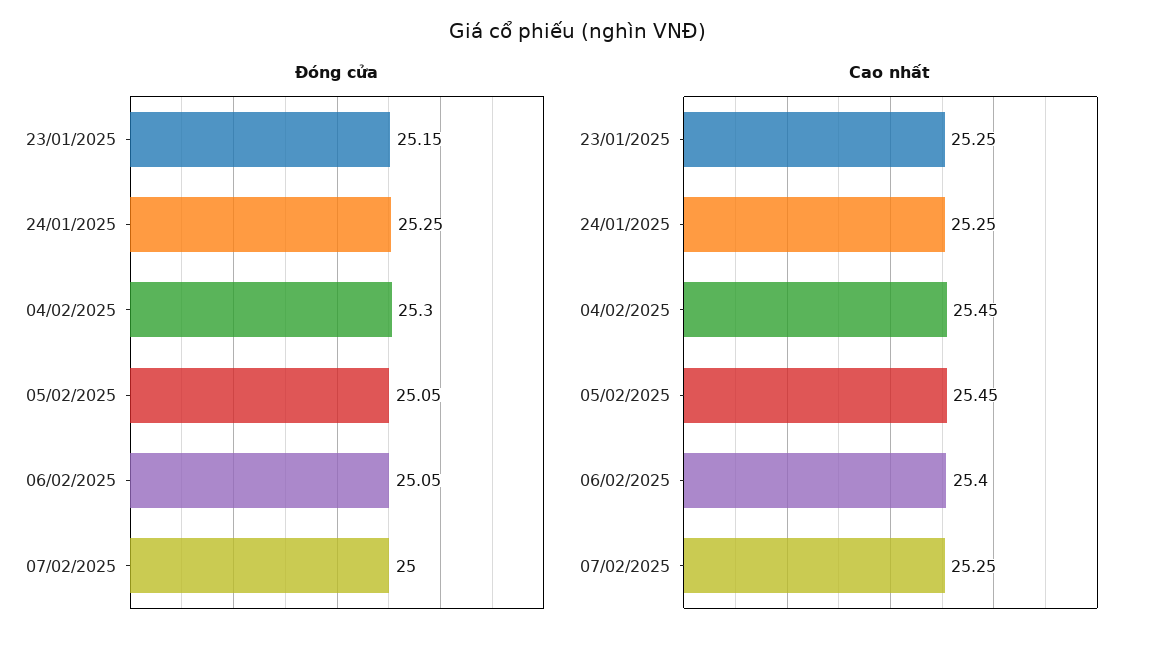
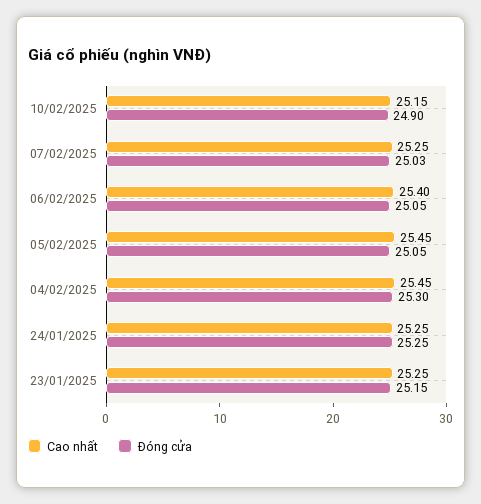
Đóng cửa, 07/02/2025: 25 -> 25.03
Cao nhất, 10/02/2025: none -> 25.15
Đóng cửa, 10/02/2025: none -> 24.9

